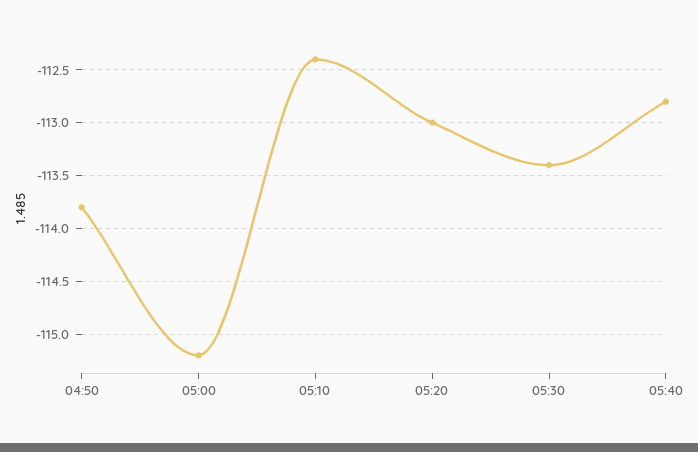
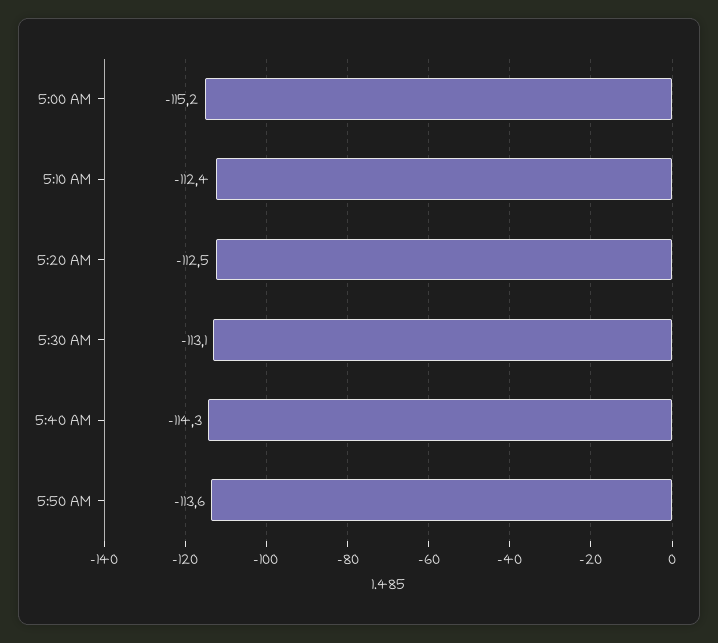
04:50: -113.8 -> none
05:20: -113 -> -112.5
05:30: -113.4 -> -113.1
05:40: -112.8 -> -114.3
5:50 AM: none -> -113.6

